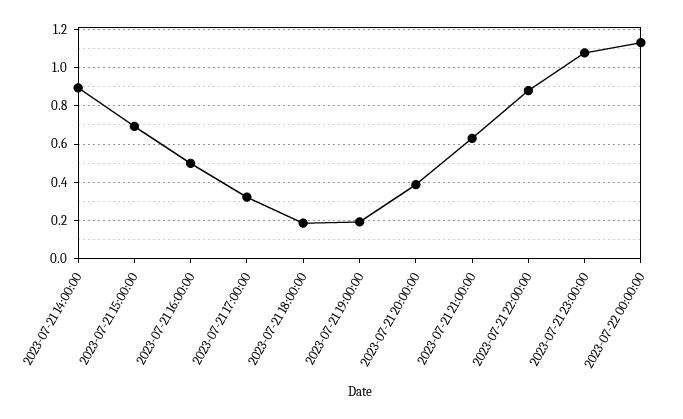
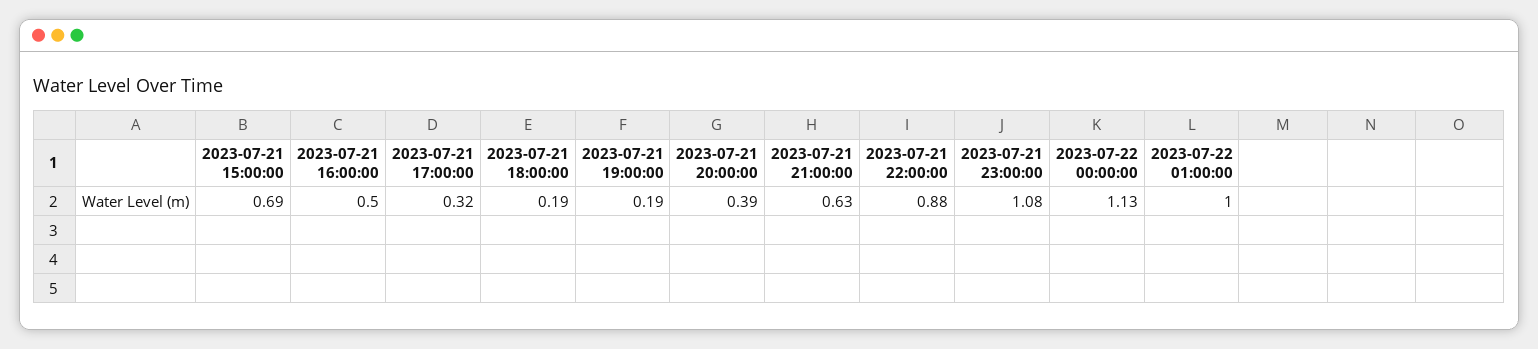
2023-07-21 14:00:00: 0.9 -> none
2023-07-22 01:00:00: none -> 1

